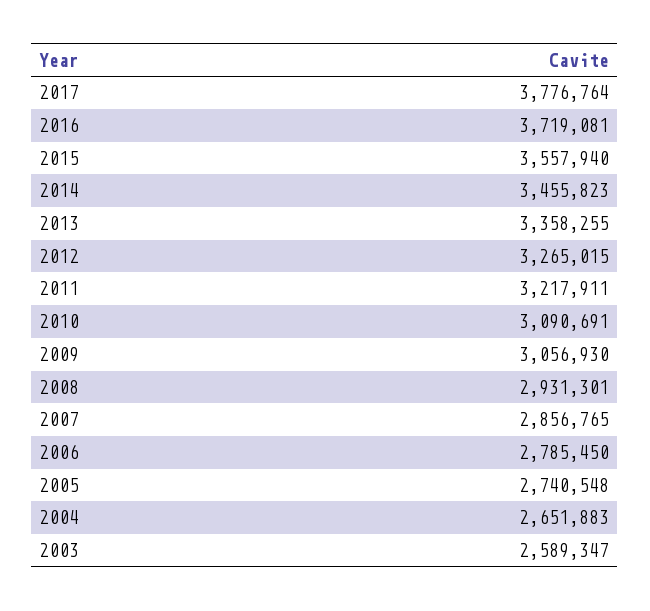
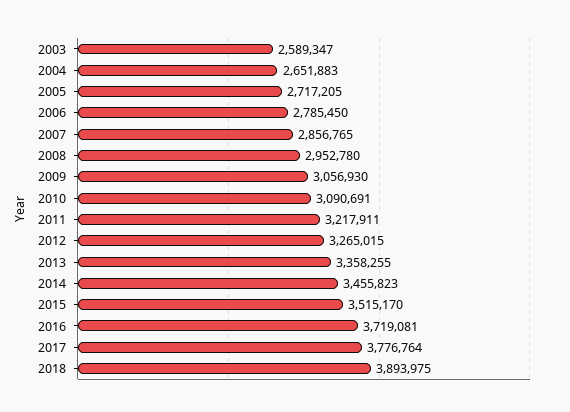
2015: 3557940 -> 3515170
2008: 2931301 -> 2952780
2005: 2740548 -> 2717205
2018: none -> 3893975

